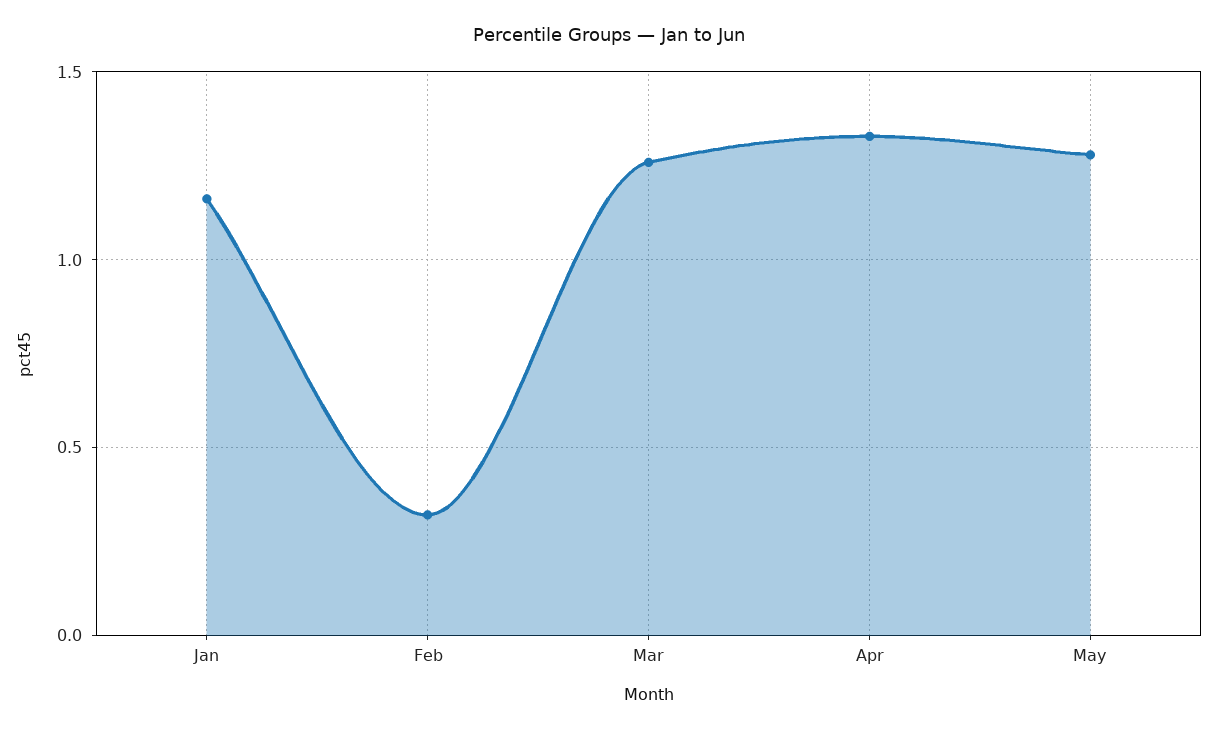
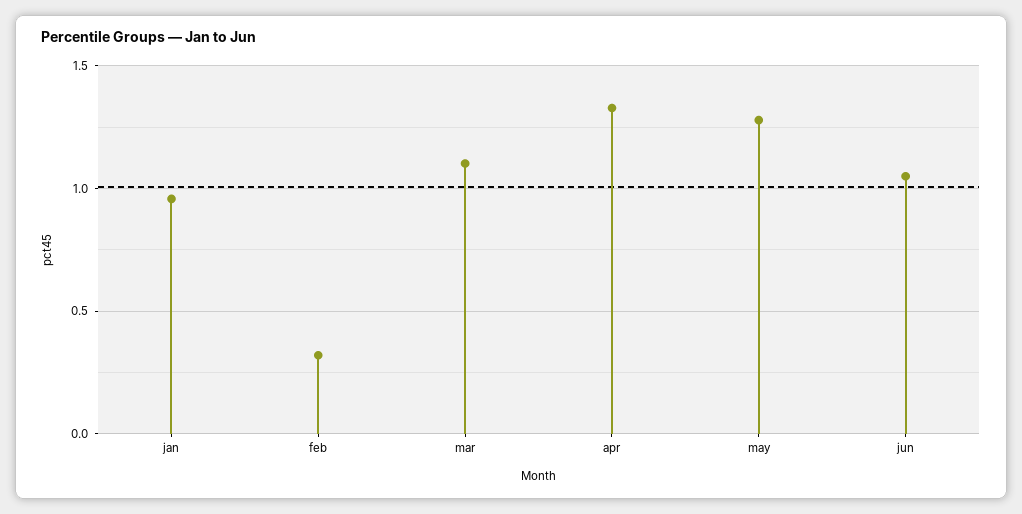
Jan: 1.15 -> 0.95
Mar: 1.25 -> 1.1
jun: none -> 1.05

